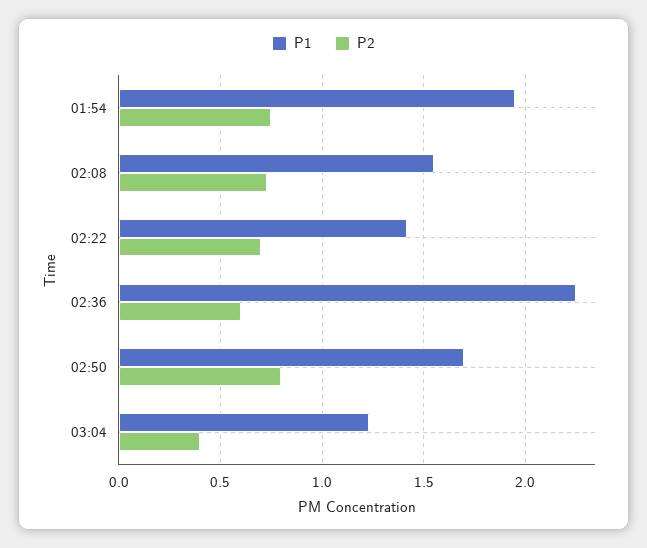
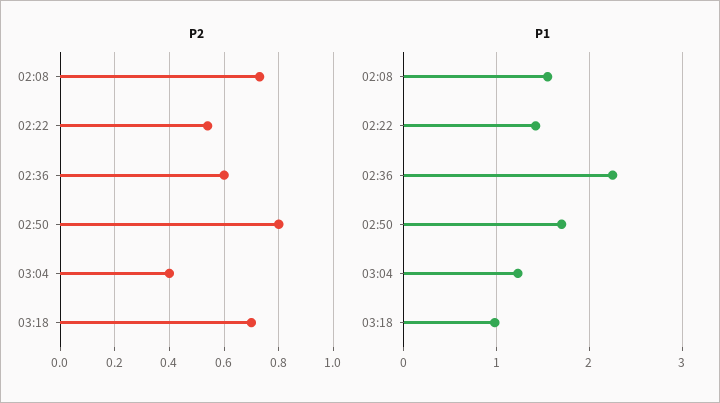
P1, 01:54: 1.95 -> none
P2, 01:54: 0.75 -> none
P2, 02:22: 0.7 -> 0.55
P2, 03:18: none -> 0.7
P1, 03:18: none -> 1

